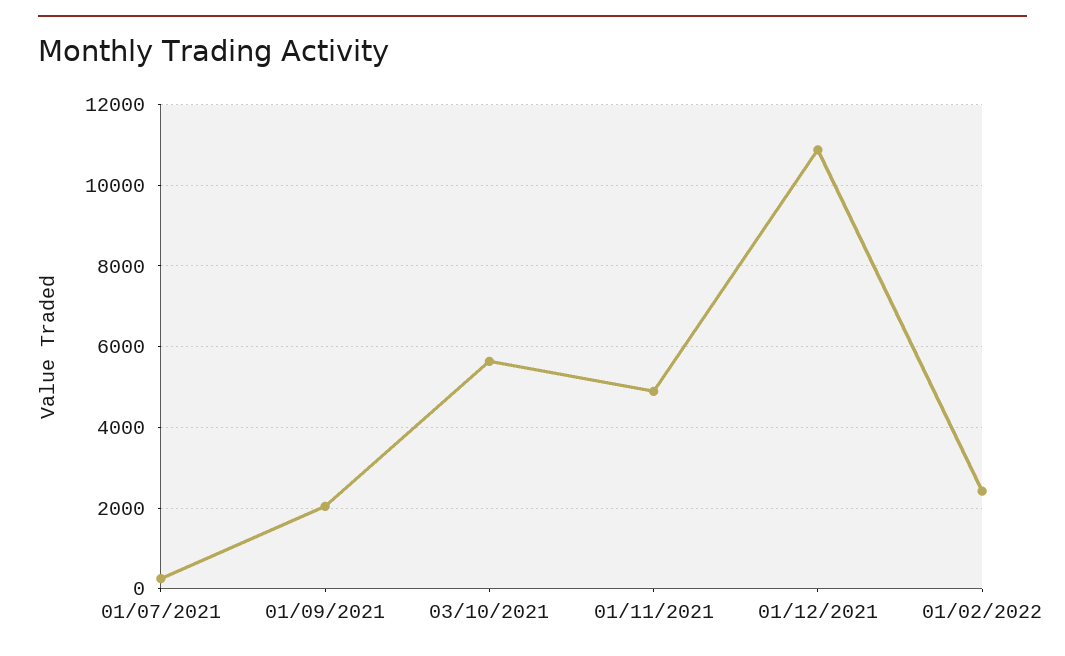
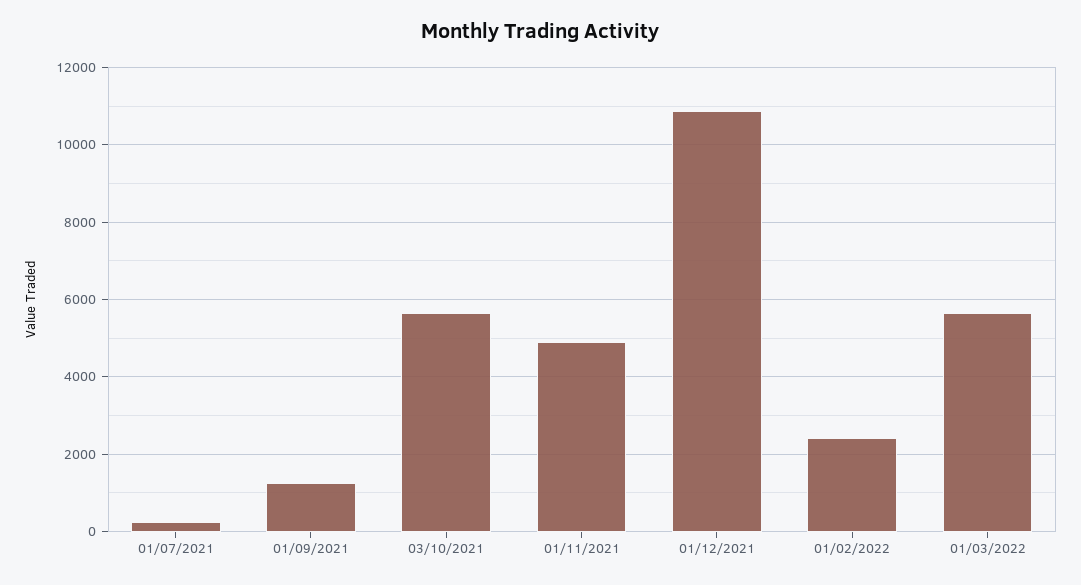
01/09/2021: 2000 -> 1200
01/03/2022: none -> 5600

